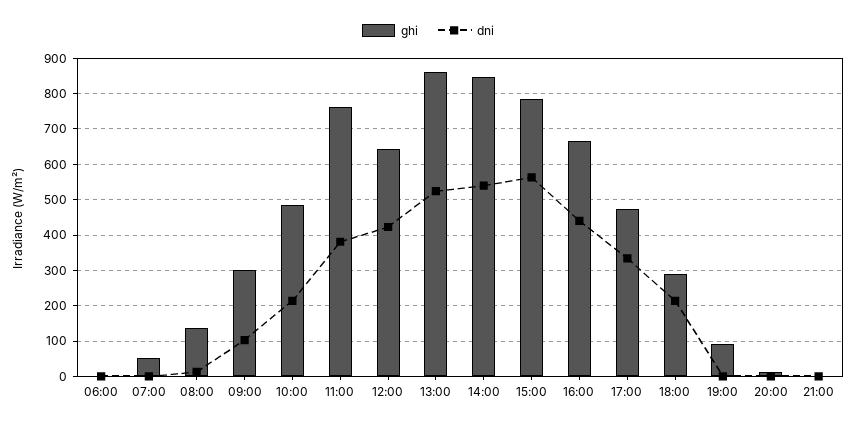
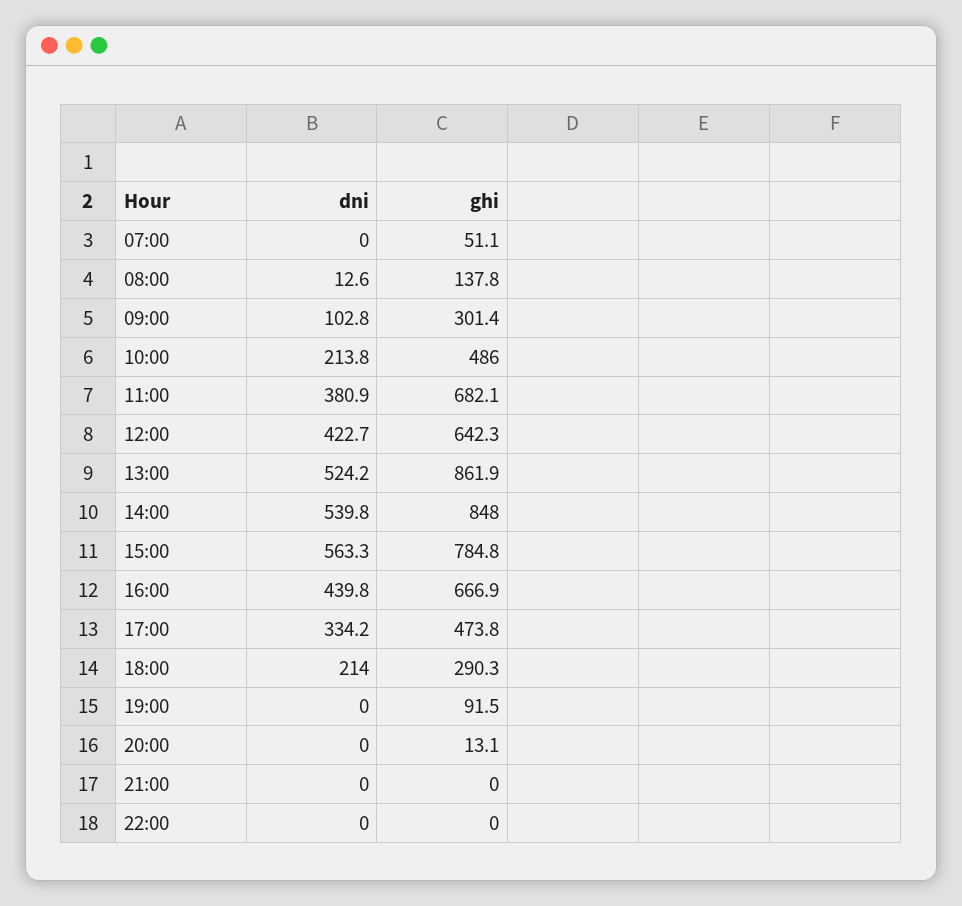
ghi, 06:00: 0 -> none
dni, 06:00: 0 -> none
ghi, 11:00: 760 -> 682.1
dni, 22:00: none -> 0
ghi, 22:00: none -> 0

